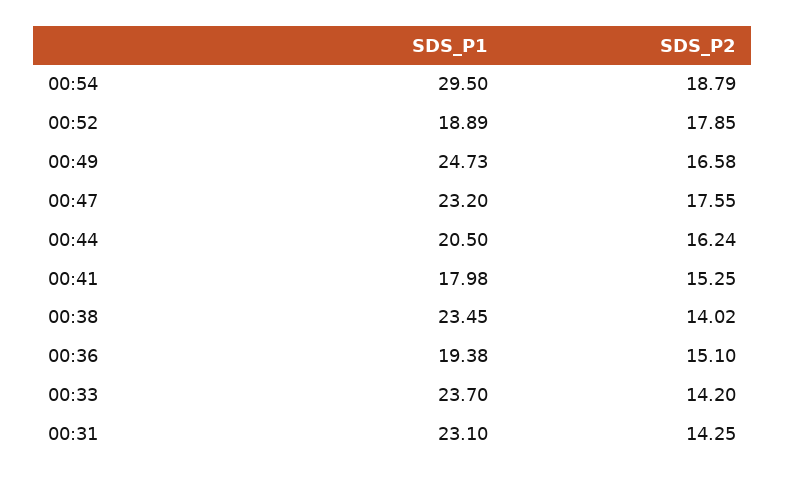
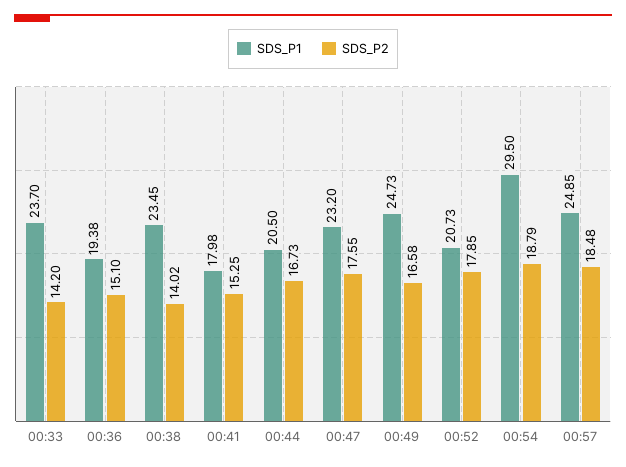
SDS_P1, 00:52: 18.89 -> 20.73
SDS_P2, 00:44: 16.24 -> 16.73
SDS_P1, 00:31: 23.1 -> none
SDS_P2, 00:31: 14.25 -> none
SDS_P1, 00:57: none -> 24.85
SDS_P2, 00:57: none -> 18.48

